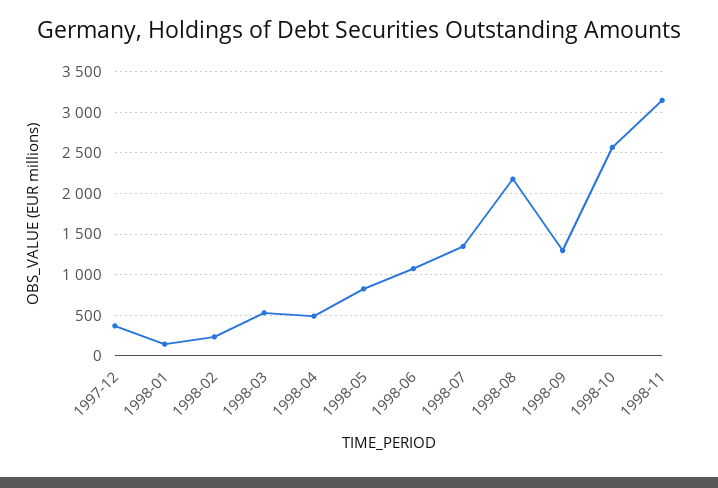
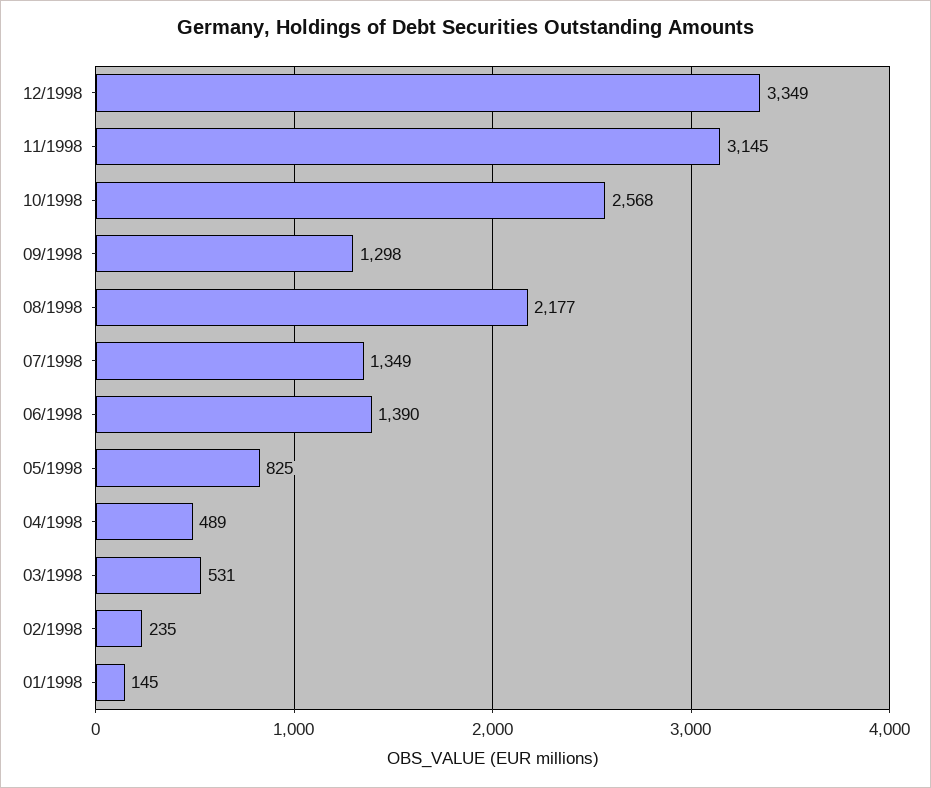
1997-12: 400 -> none
1998-06: 1100 -> 1390
12/1998: none -> 3349

